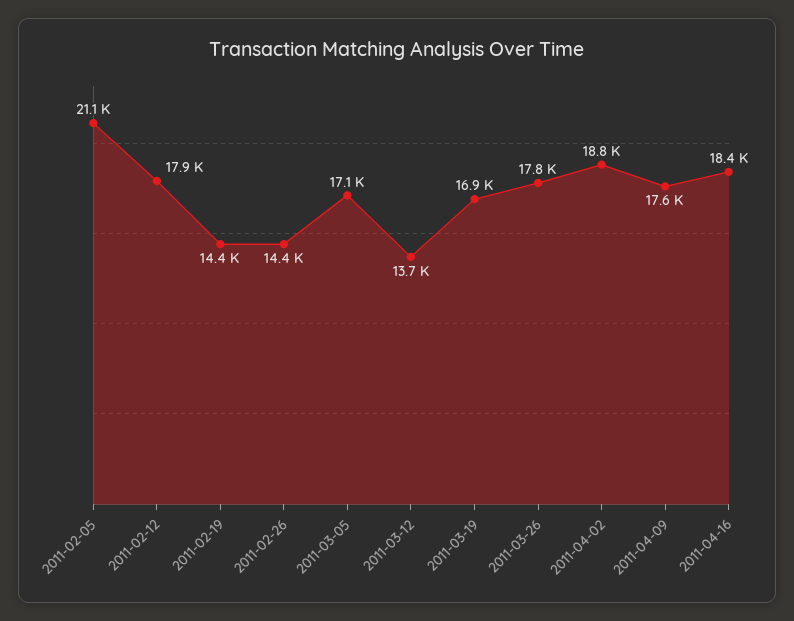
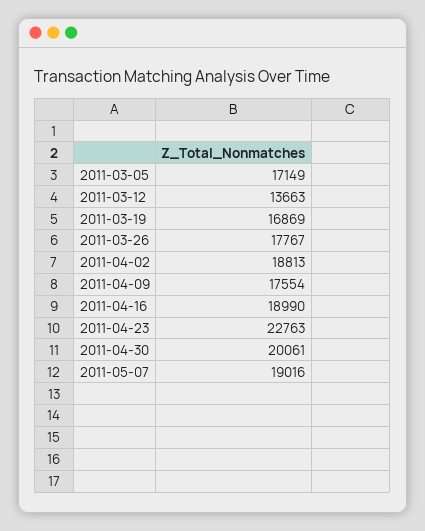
2011-02-05: 21100 -> none
2011-02-12: 17900 -> none
2011-02-19: 14400 -> none
2011-02-26: 14400 -> none
2011-04-16: 18400 -> 18990
2011-04-23: none -> 22763
2011-04-30: none -> 20061
2011-05-07: none -> 19016

